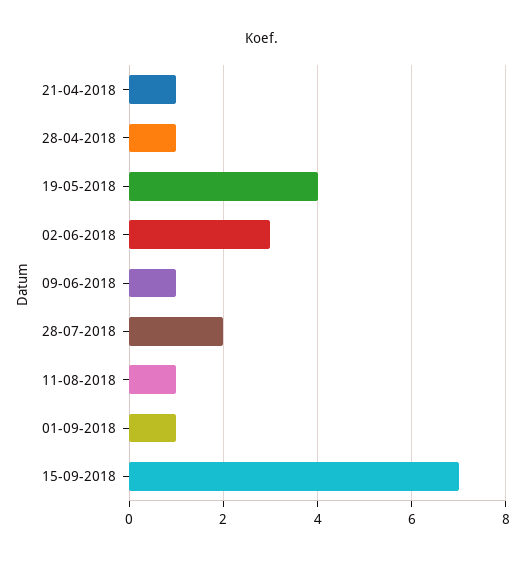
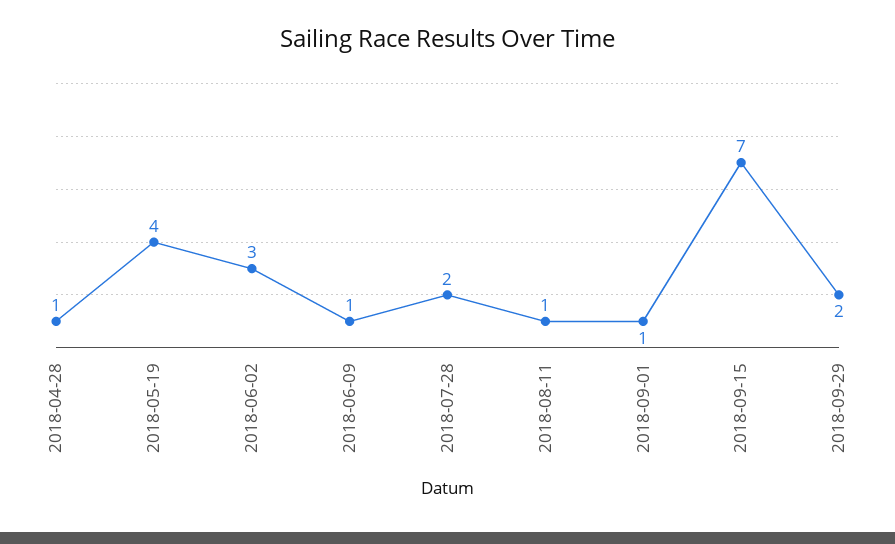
21-04-2018: 1 -> none
2018-09-29: none -> 2

